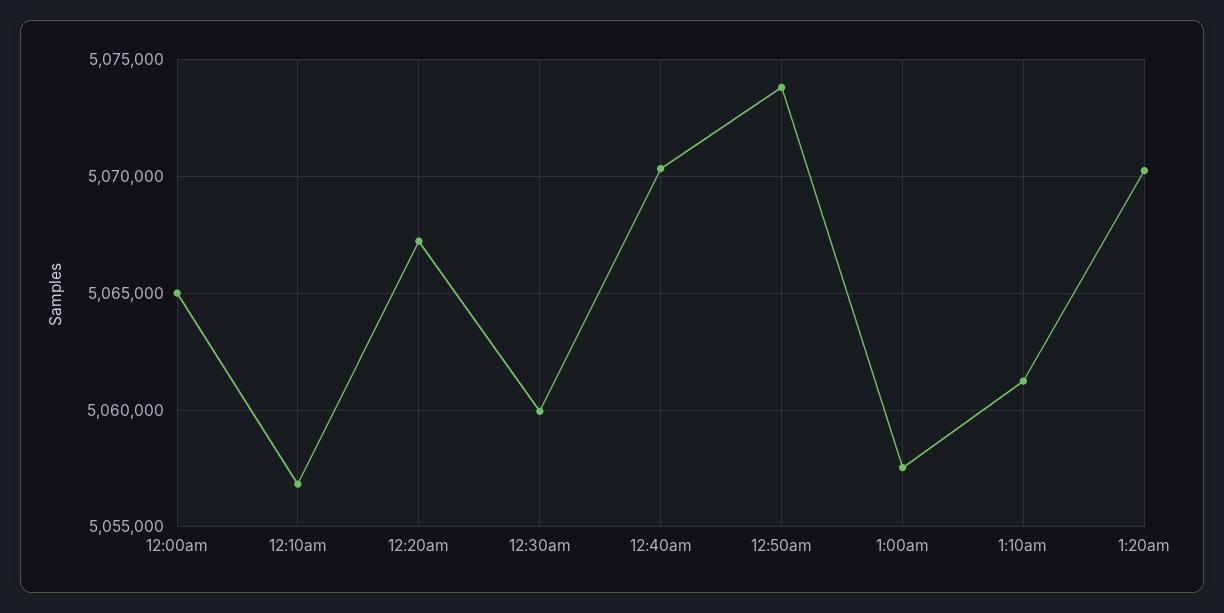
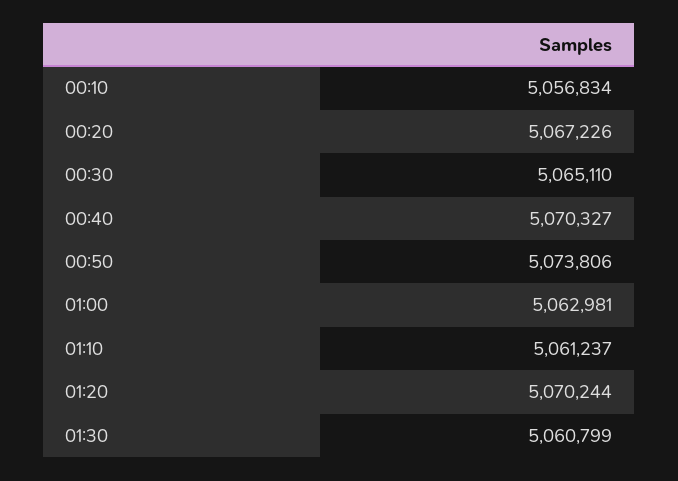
12:00am: 5065000 -> none
12:30am: 5060000 -> 5065110
1:00am: 5057500 -> 5062981
01:30: none -> 5060799

